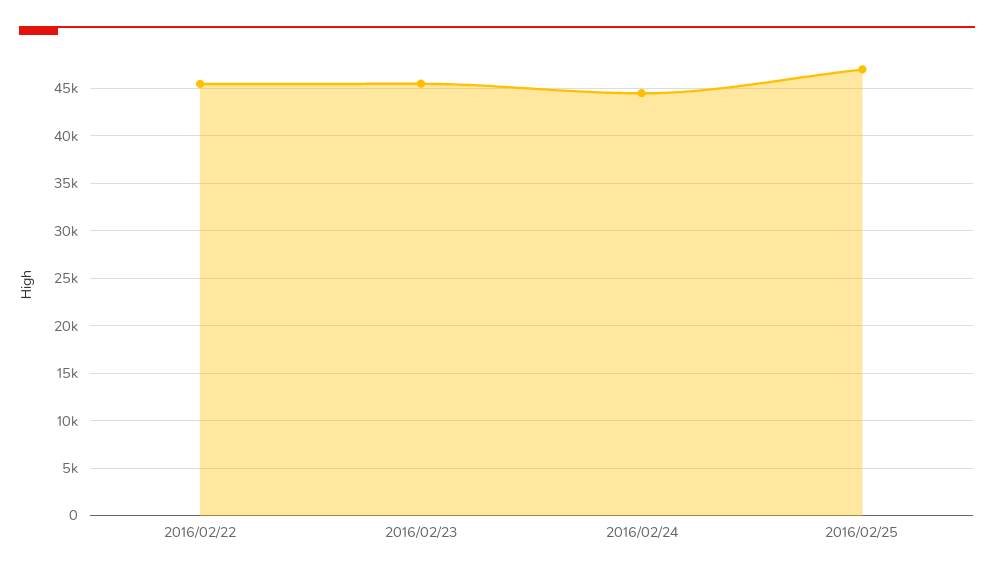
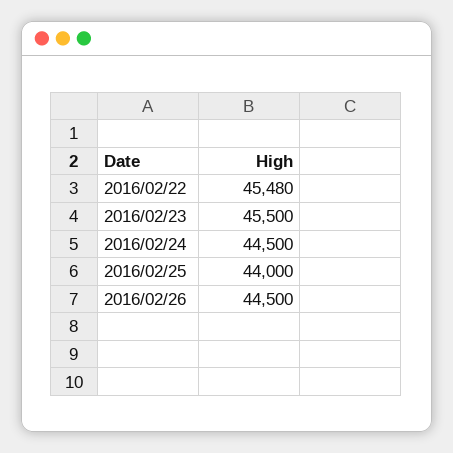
2016/02/25: 47000 -> 44000
2016/02/26: none -> 44500

